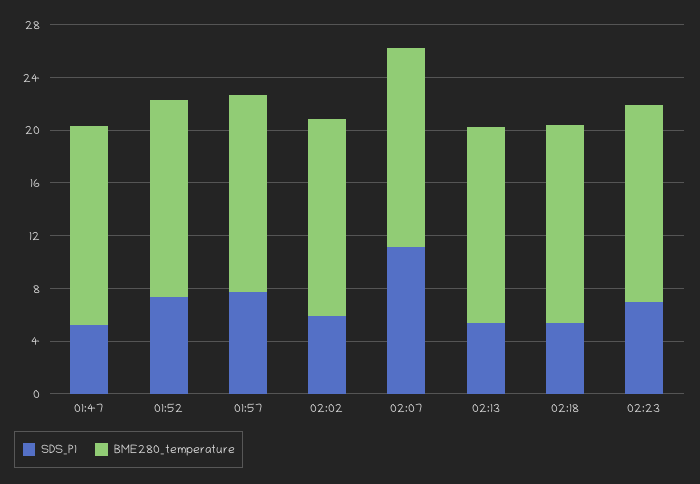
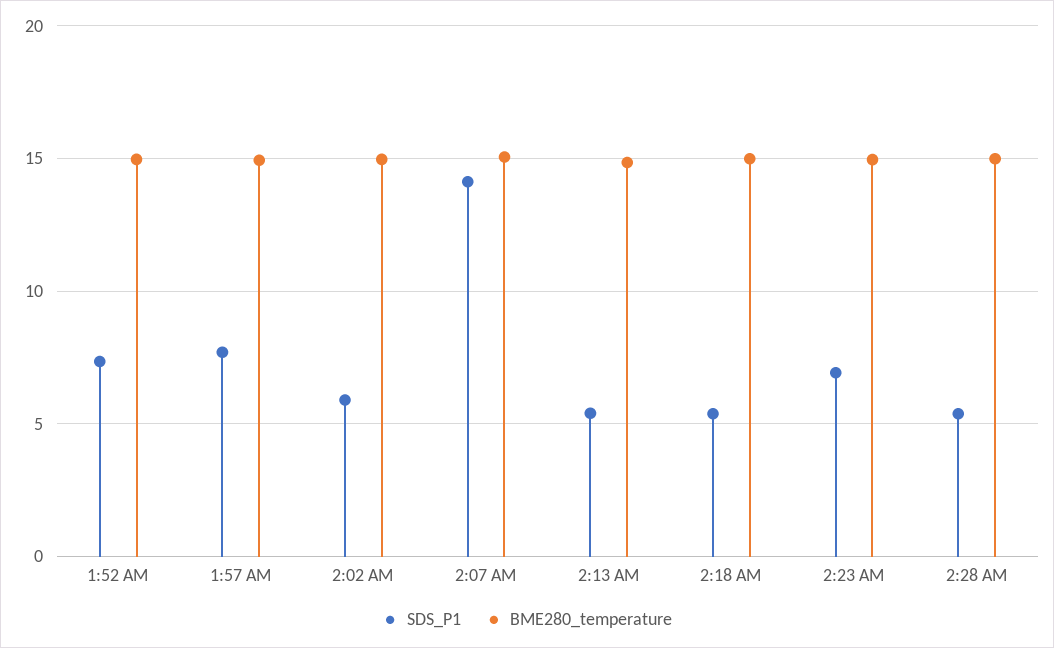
SDS_P1, 01:47: 5 -> none
BME280_temperature, 01:47: 15 -> none
SDS_P1, 02:07: 11 -> 14
SDS_P1, 2:28 AM: none -> 5.5
BME280_temperature, 2:28 AM: none -> 15

